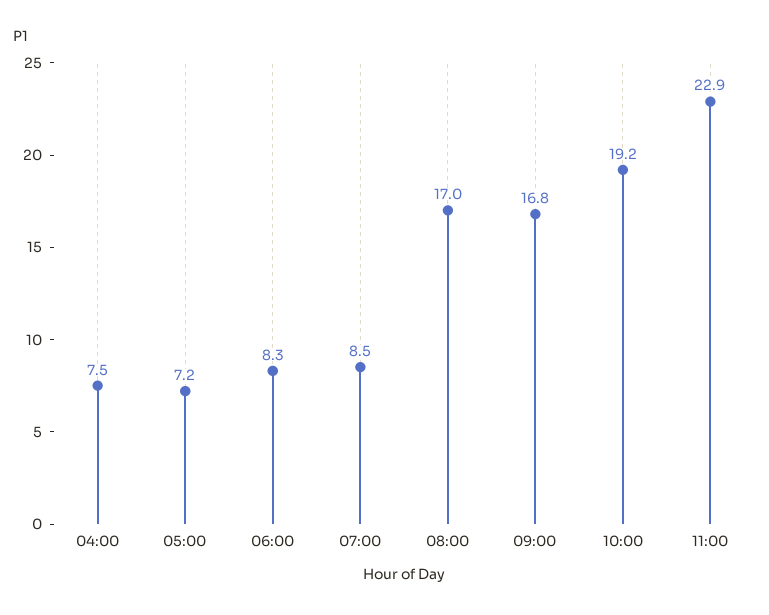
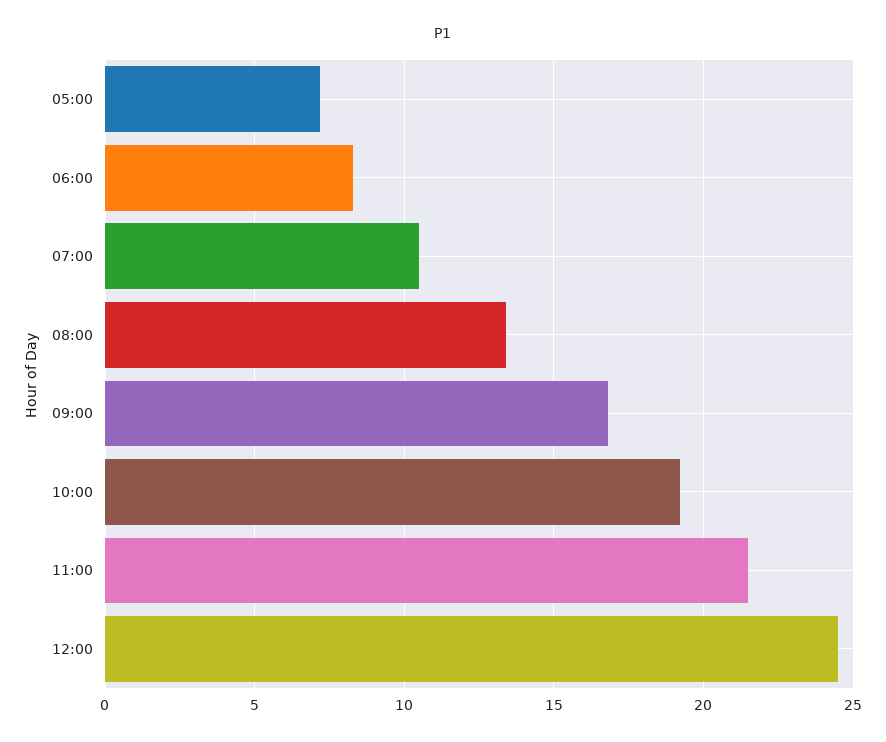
04:00: 7.5 -> none
07:00: 8.5 -> 10.5
08:00: 17 -> 13.5
11:00: 22.9 -> 21.5
12:00: none -> 24.5

